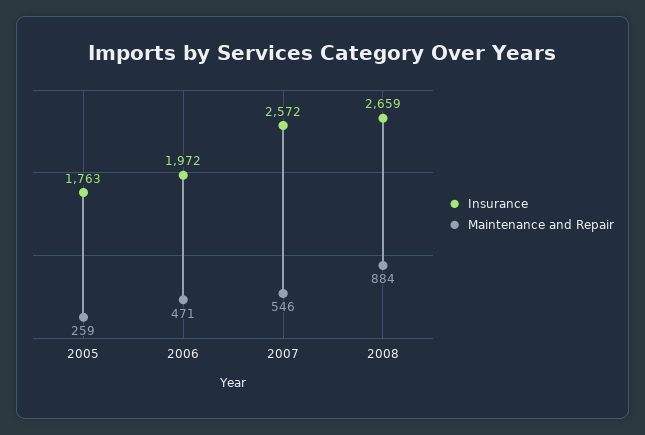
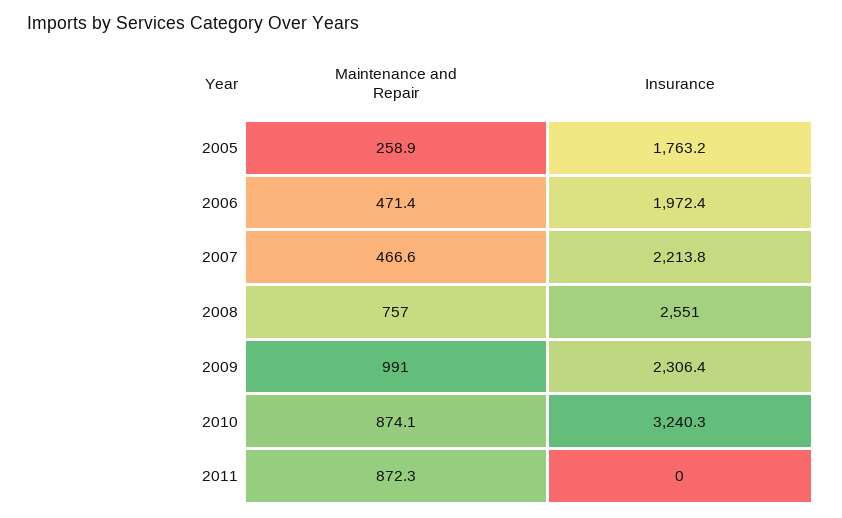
Insurance, 2007: 2572 -> 2213.8
Maintenance and Repair, 2007: 546 -> 466.6
Insurance, 2008: 2659 -> 2551
Maintenance and Repair, 2008: 884 -> 757
Maintenance and Repair, 2009: none -> 991
Insurance, 2009: none -> 2306.4
Maintenance and Repair, 2010: none -> 874.1
Insurance, 2010: none -> 3240.3
Maintenance and Repair, 2011: none -> 872.3
Insurance, 2011: none -> 0

